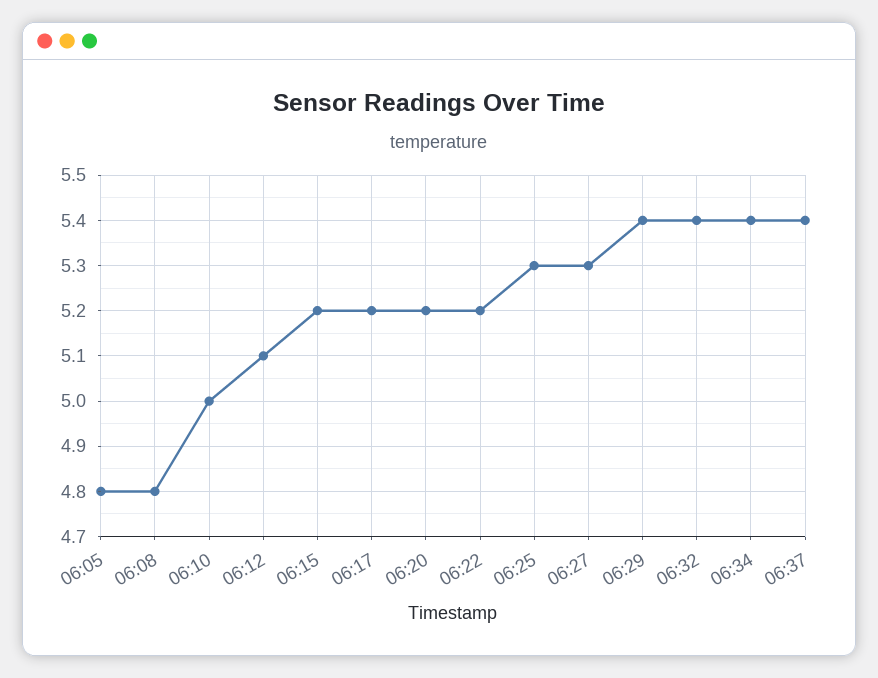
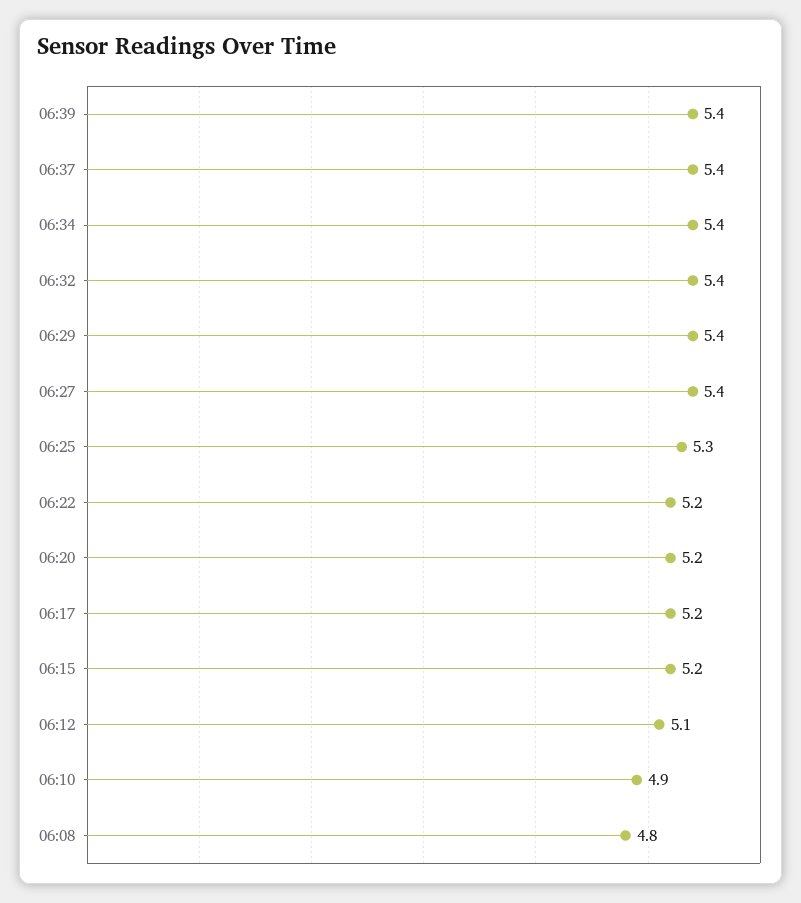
06:05: 4.8 -> none
06:10: 5 -> 4.9
06:27: 5.3 -> 5.4
06:39: none -> 5.4

